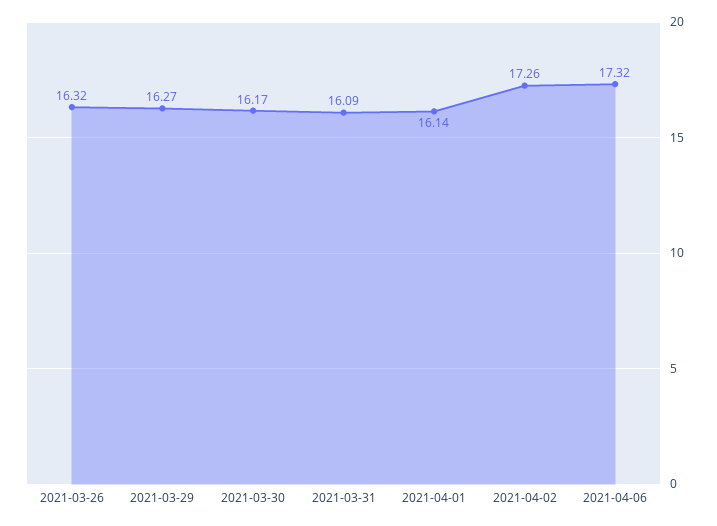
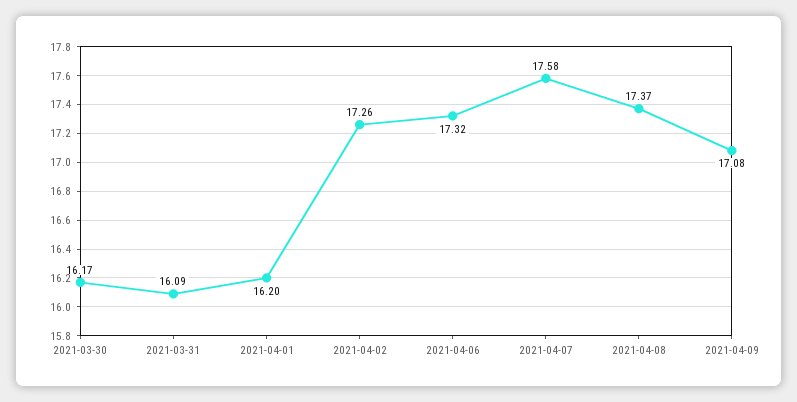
2021-03-26: 16.32 -> none
2021-03-29: 16.27 -> none
2021-04-01: 16.14 -> 16.2
2021-04-07: none -> 17.58
2021-04-08: none -> 17.37
2021-04-09: none -> 17.08

